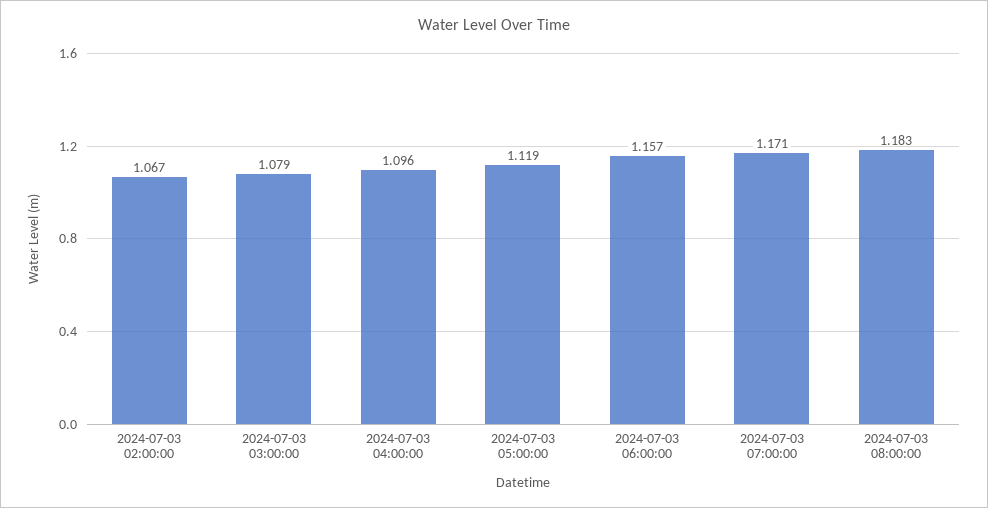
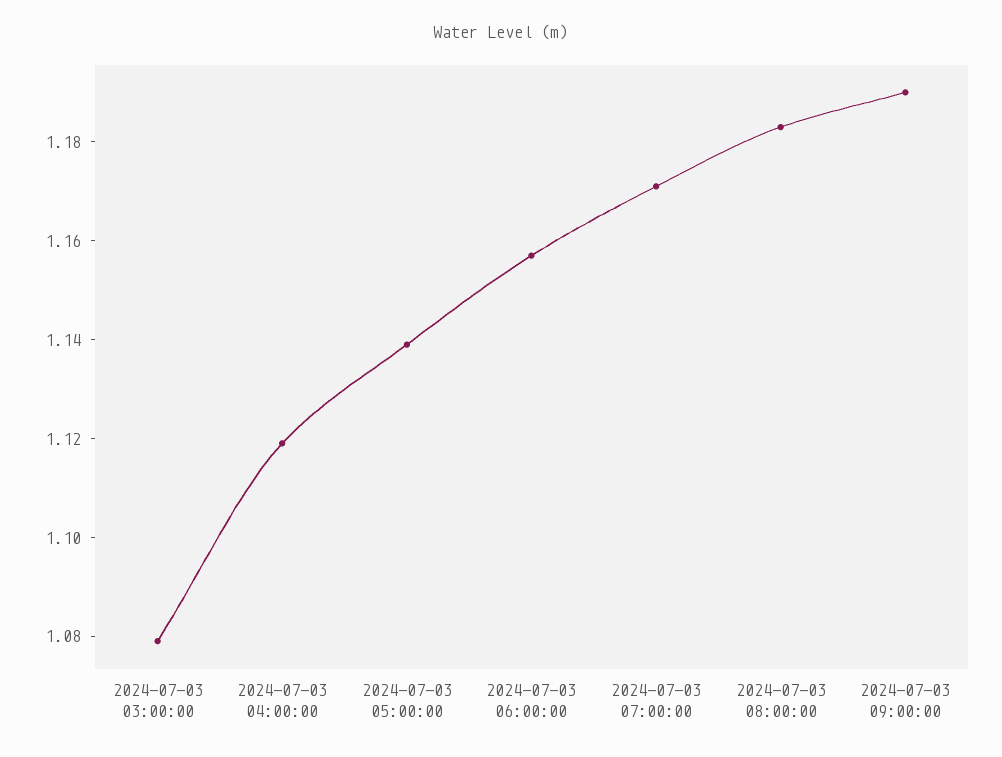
2024-07-03 02:00:00: 1.067 -> none
2024-07-03 04:00:00: 1.096 -> 1.12
2024-07-03 05:00:00: 1.119 -> 1.14
2024-07-03 09:00:00: none -> 1.19

